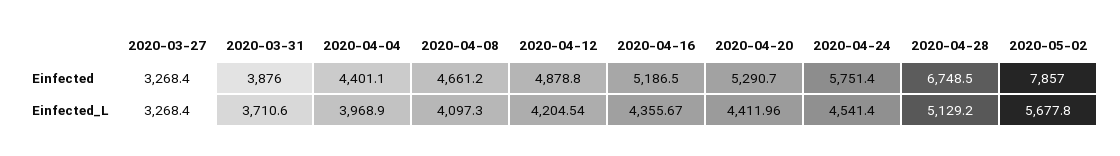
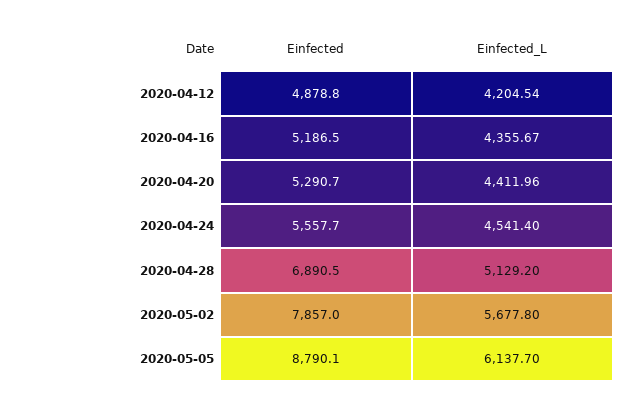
2020-03-27, Einfected: 3268.4 -> none
2020-03-31, Einfected: 3876 -> none
2020-04-04, Einfected: 4401.1 -> none
2020-04-08, Einfected: 4661.2 -> none
2020-04-24, Einfected: 5751.4 -> 5557.7
2020-04-28, Einfected: 6748.5 -> 6890.5
2020-03-27, Einfected_L: 3268.4 -> none
2020-03-31, Einfected_L: 3710.6 -> none
2020-04-04, Einfected_L: 3968.9 -> none
2020-04-08, Einfected_L: 4097.3 -> none
2020-05-05, Einfected: none -> 8790.1
2020-05-05, Einfected_L: none -> 6137.7

